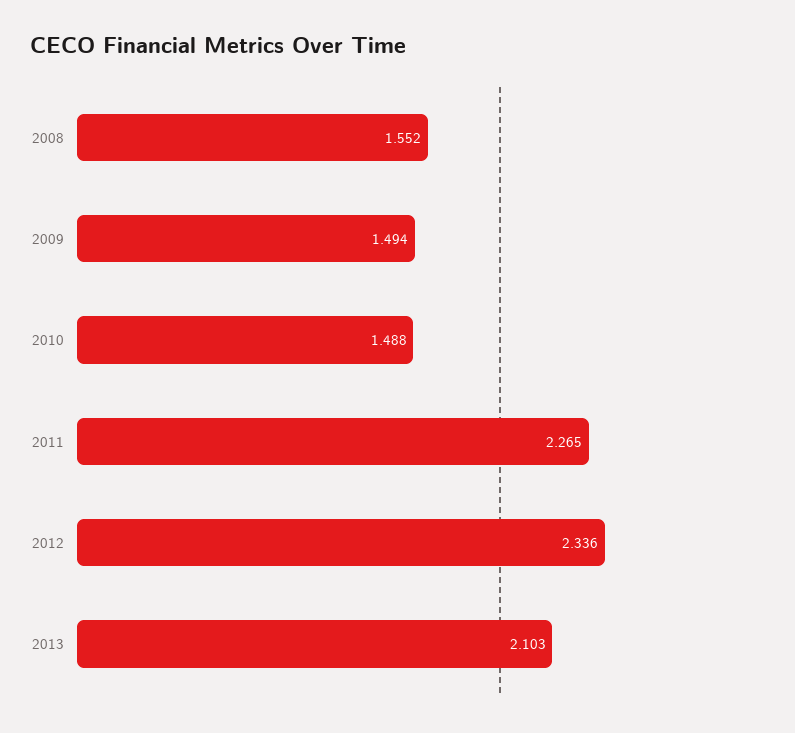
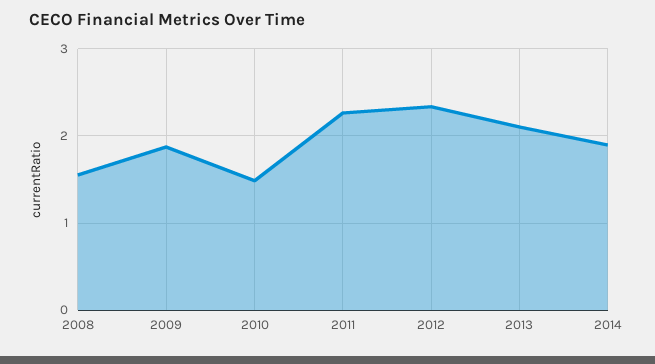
2009: 1.494 -> 1.9
2014: none -> 1.9

